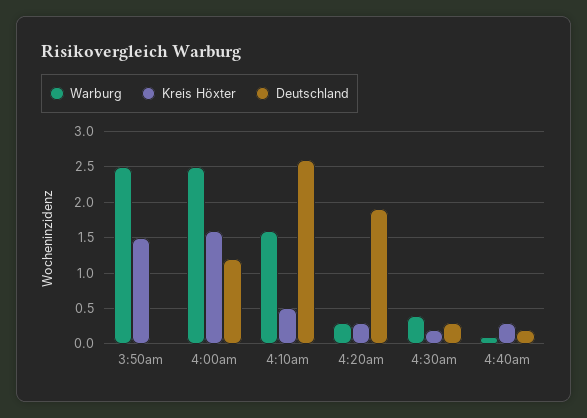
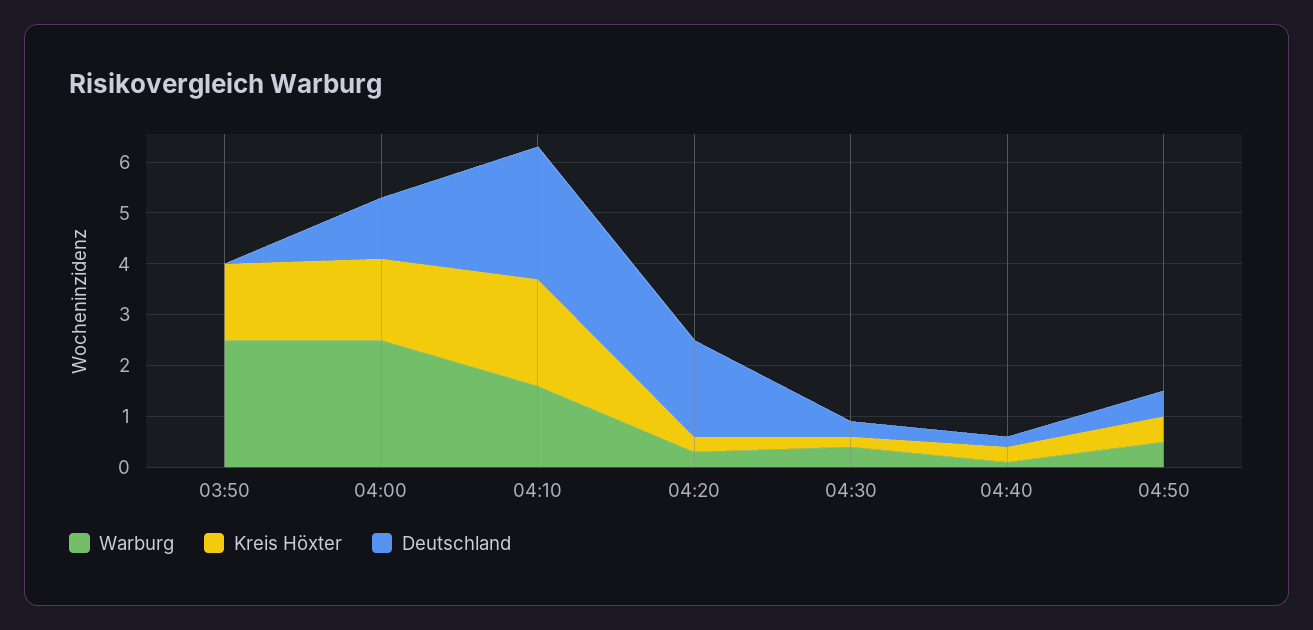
Kreis Höxter, 4:10am: 0.5 -> 2
Warburg, 04:50: none -> 0.5
Kreis Höxter, 04:50: none -> 0.5
Deutschland, 04:50: none -> 0.5

